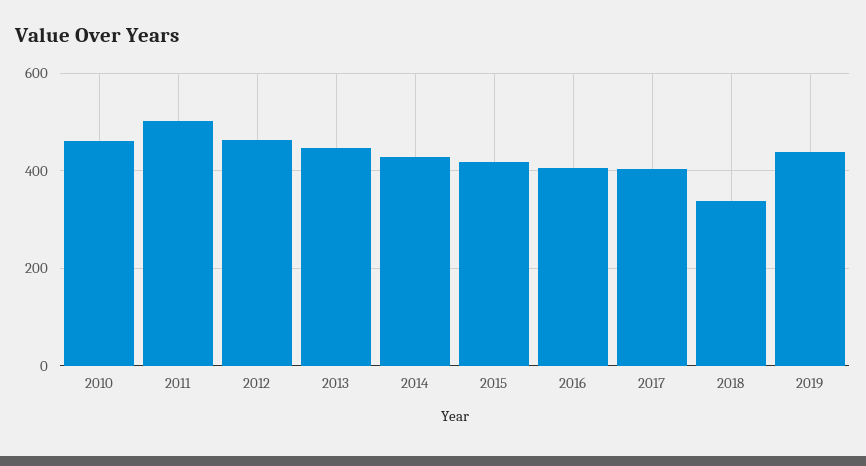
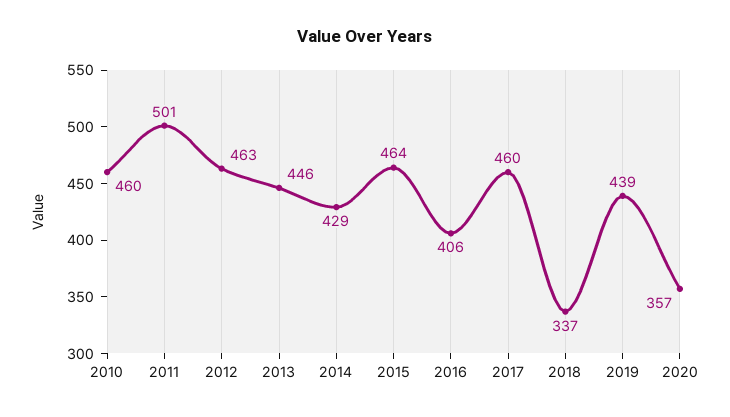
2015: 420 -> 464
2017: 400 -> 460
2020: none -> 357

